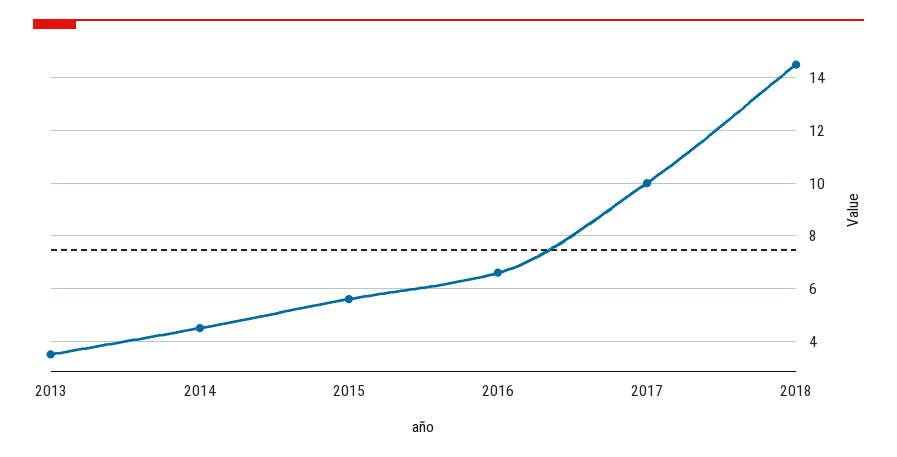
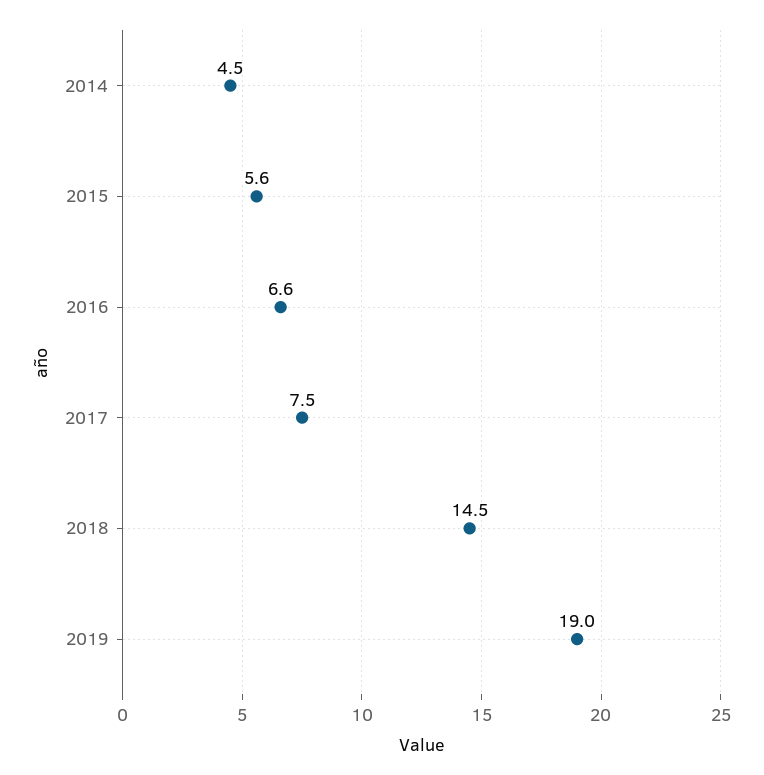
2013: 3.5 -> none
2017: 10 -> 7.5
2019: none -> 19

